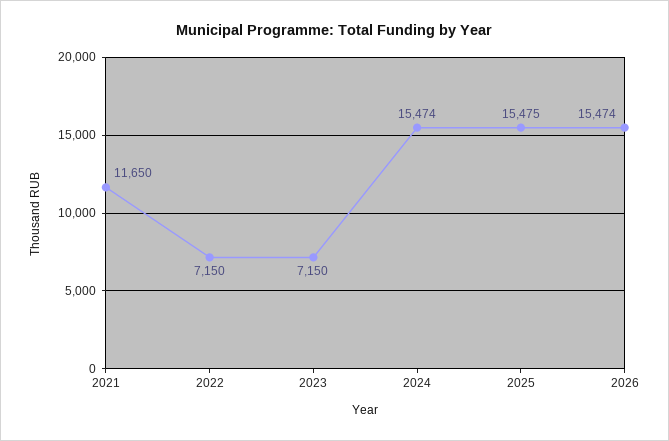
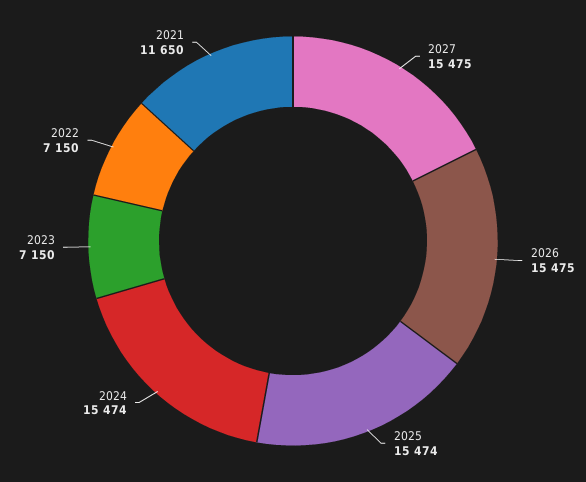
2025: 15475 -> 15474
2026: 15474 -> 15475
2027: none -> 15475

